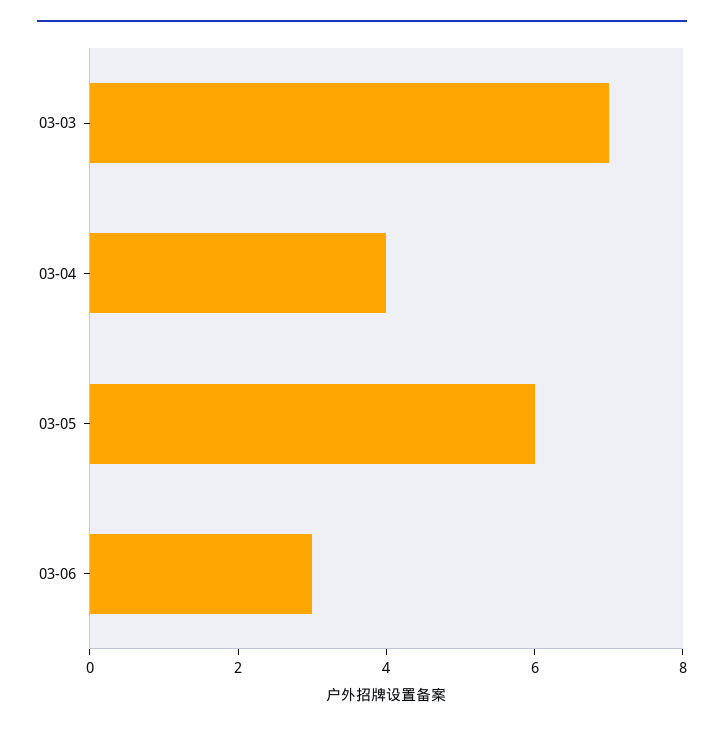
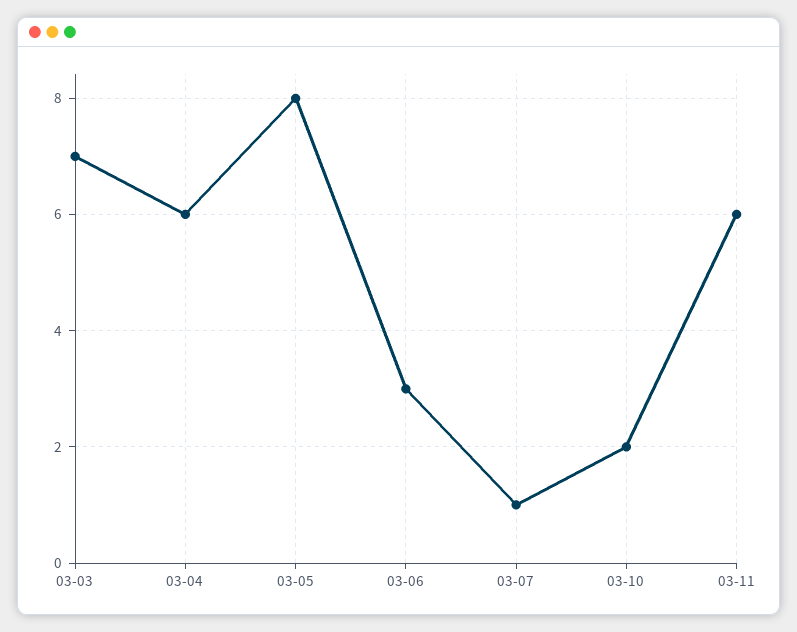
03-04: 4 -> 6
03-05: 6 -> 8
03-07: none -> 1
03-10: none -> 2
03-11: none -> 6

